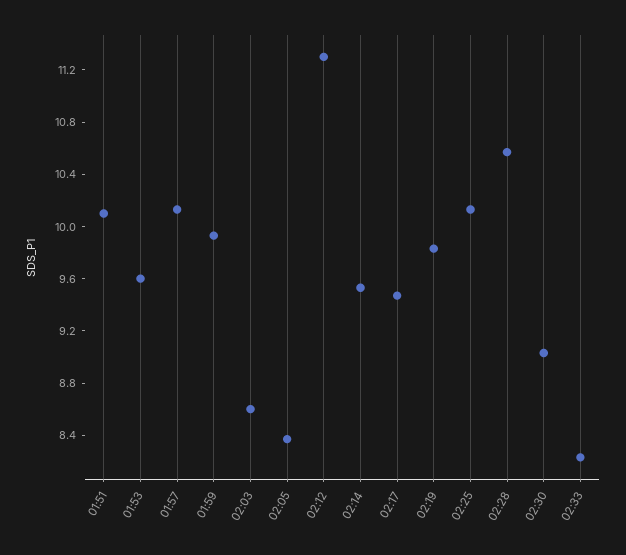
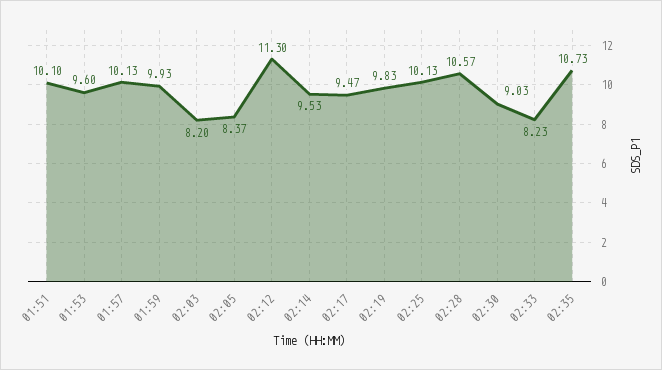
02:03: 8.6 -> 8.2
02:35: none -> 10.73

